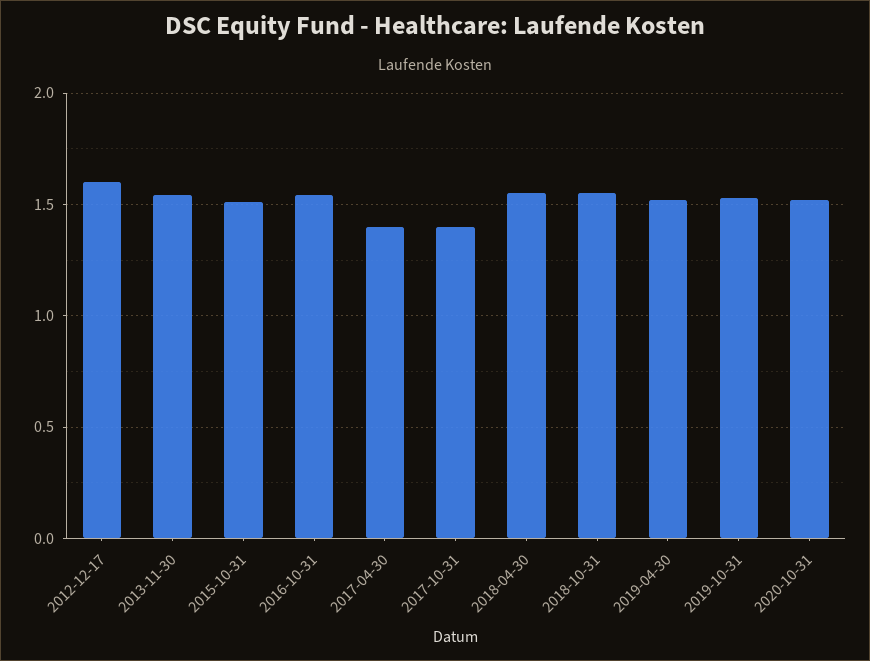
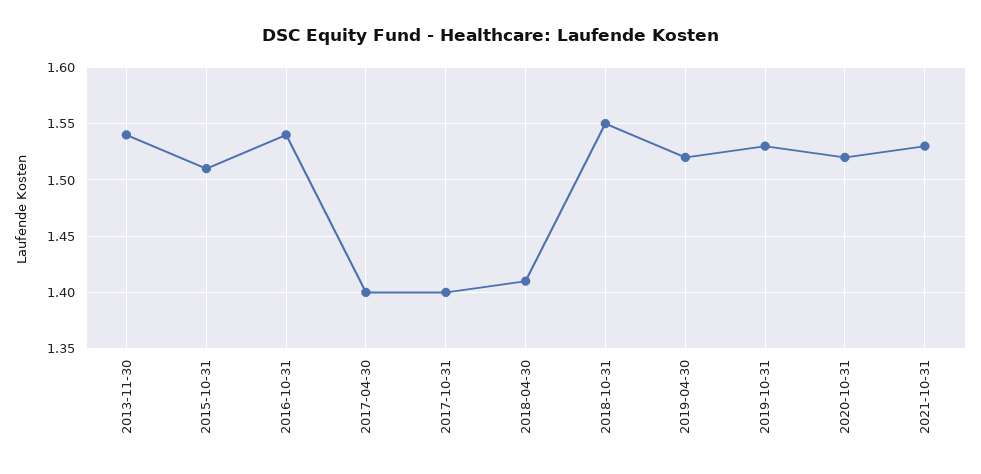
2012-12-17: 1.6 -> none
2018-04-30: 1.55 -> 1.41
2021-10-31: none -> 1.53

